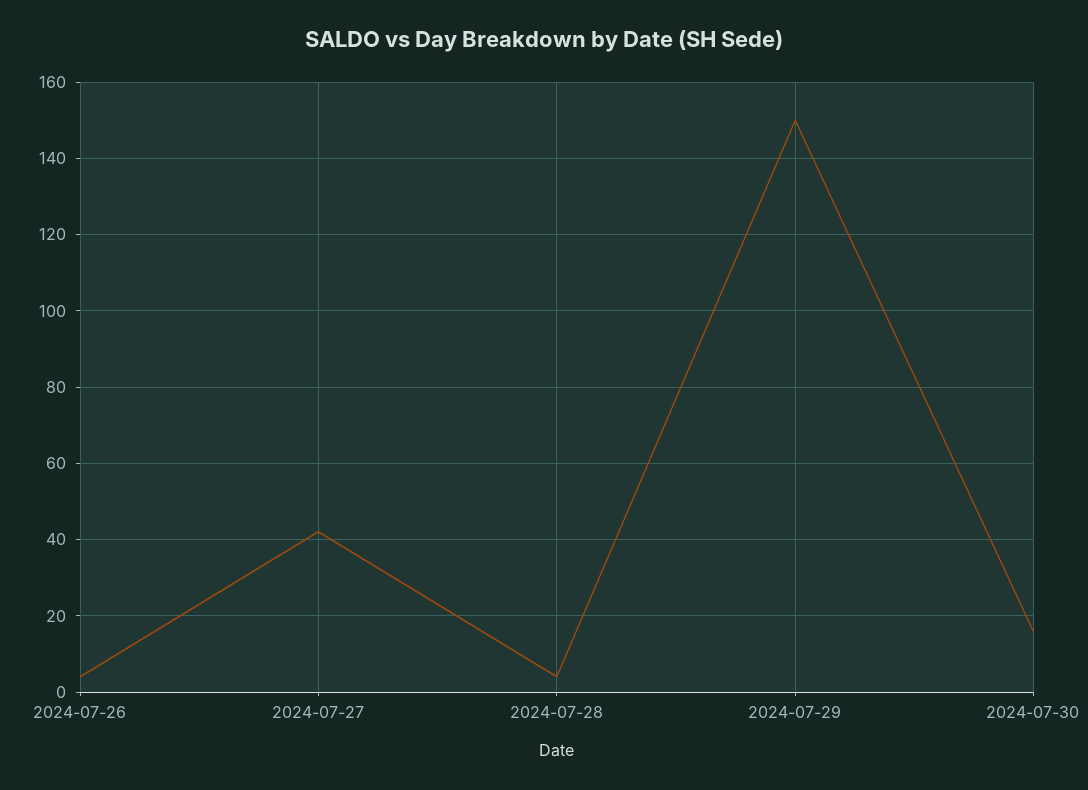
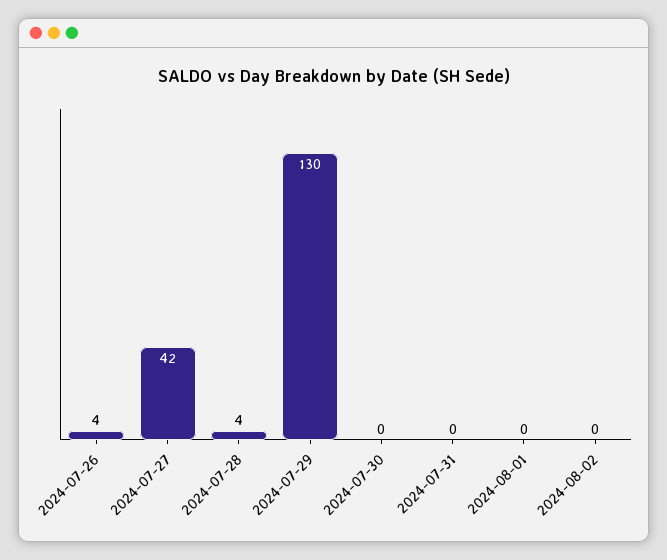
2024-07-29: 150 -> 130
2024-07-30: 15 -> 0
2024-07-31: none -> 0
2024-08-01: none -> 0
2024-08-02: none -> 0

